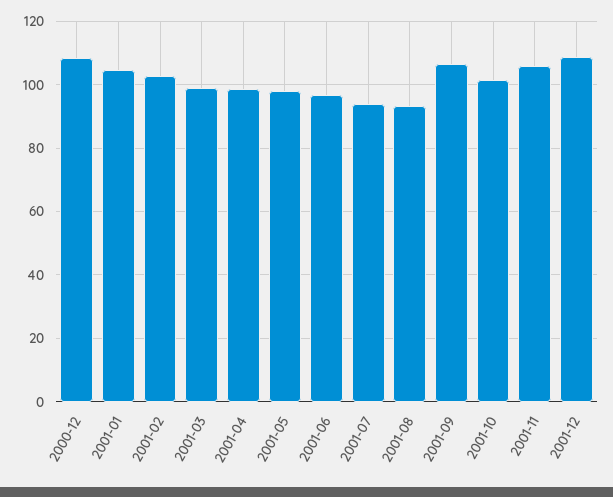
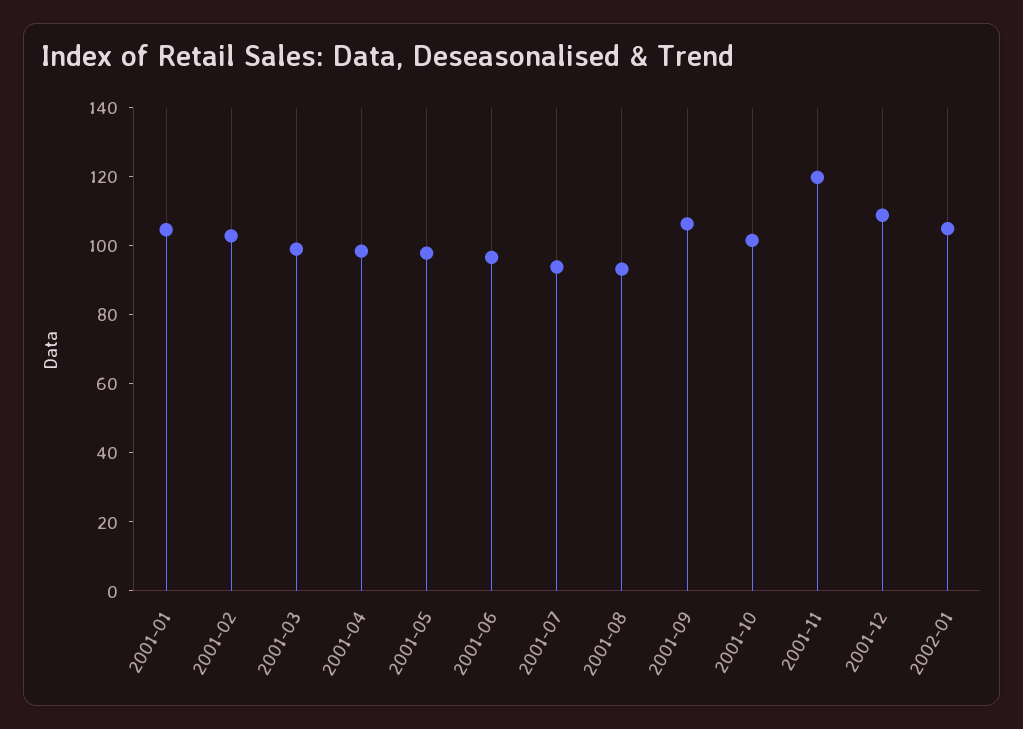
2000-12: 108 -> none
2001-11: 106 -> 120
2002-01: none -> 105

